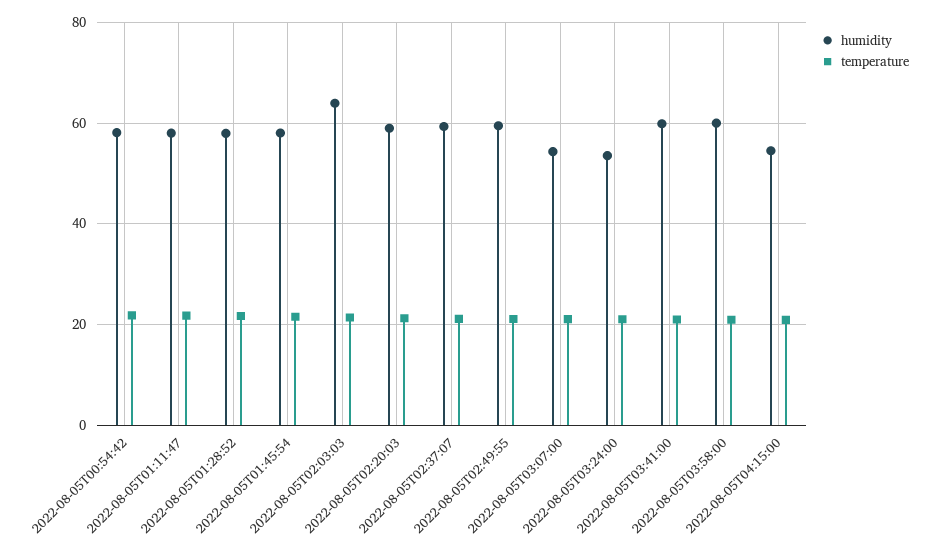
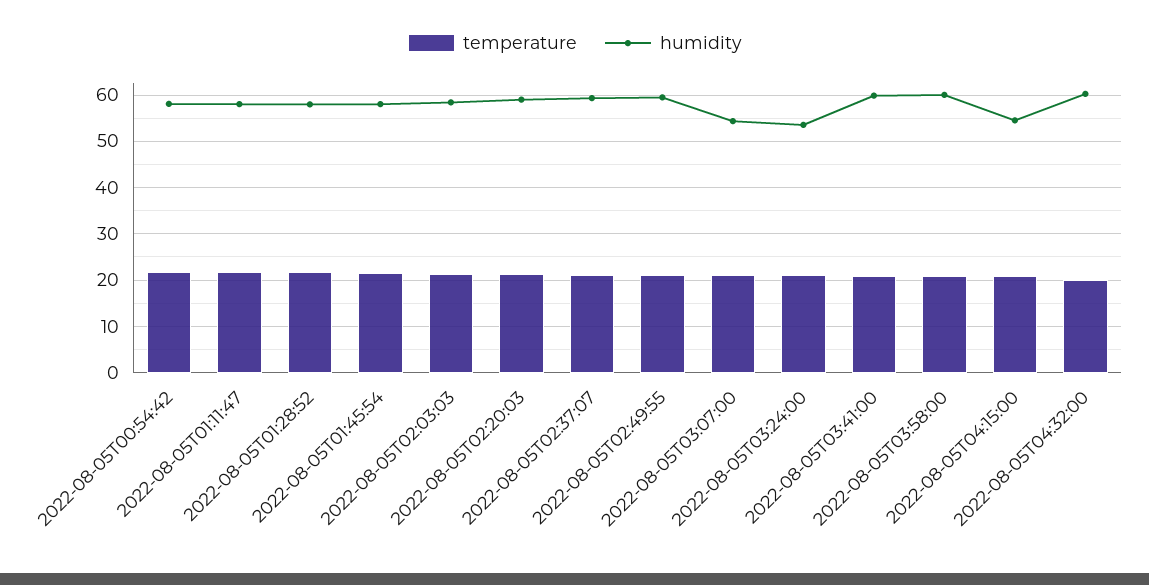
humidity, 2022-08-05T02:03:03: 64 -> 58
temperature, 2022-08-05T04:32:00: none -> 20
humidity, 2022-08-05T04:32:00: none -> 60

